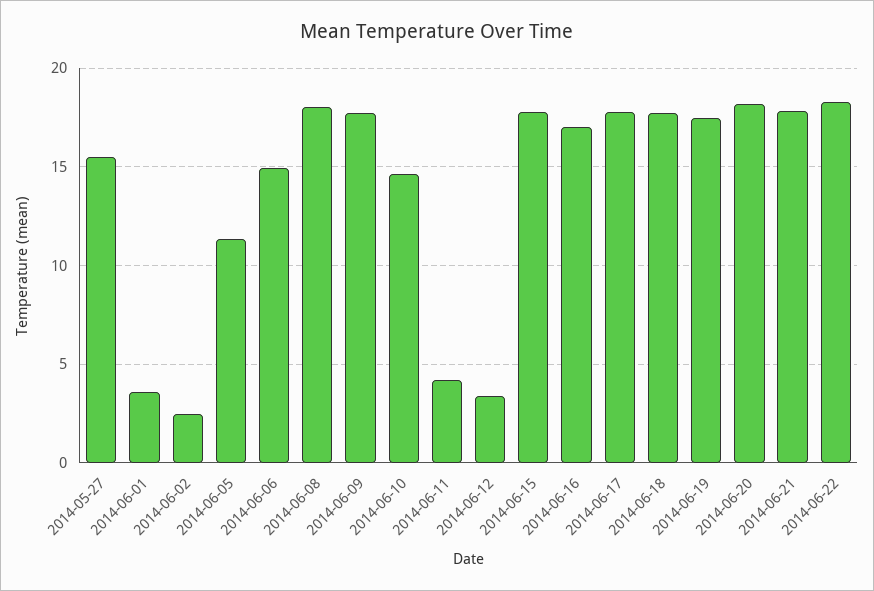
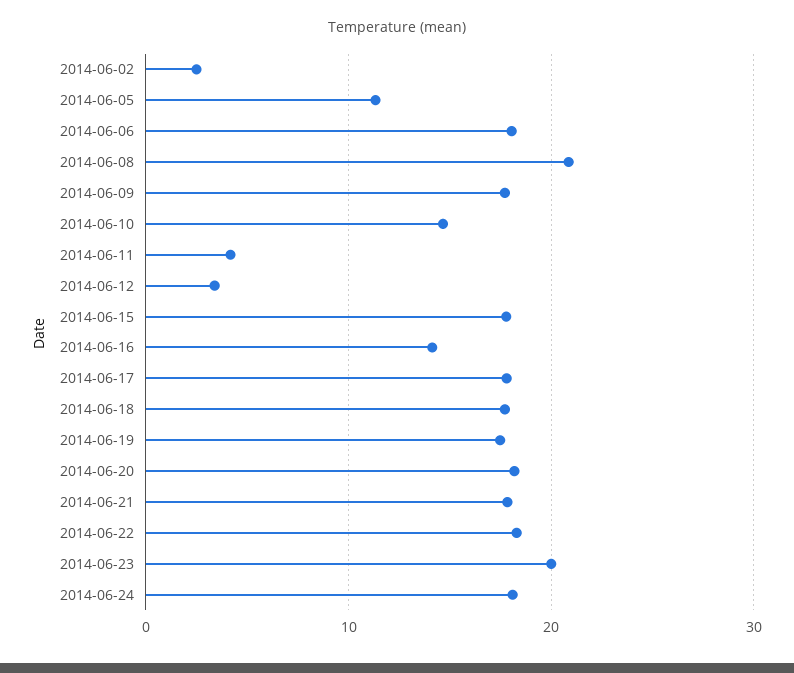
2014-05-27: 15.5 -> none
2014-06-01: 3.5 -> none
2014-06-06: 15 -> 18
2014-06-08: 18 -> 21
2014-06-16: 17 -> 14
2014-06-23: none -> 20
2014-06-24: none -> 18

